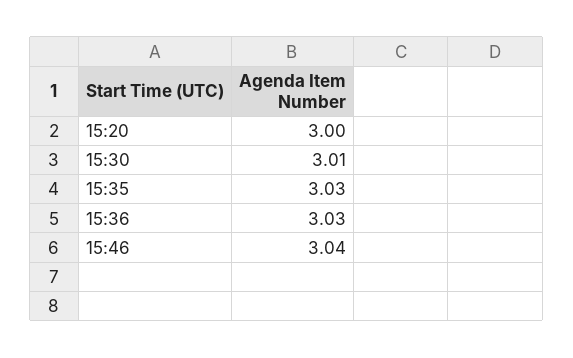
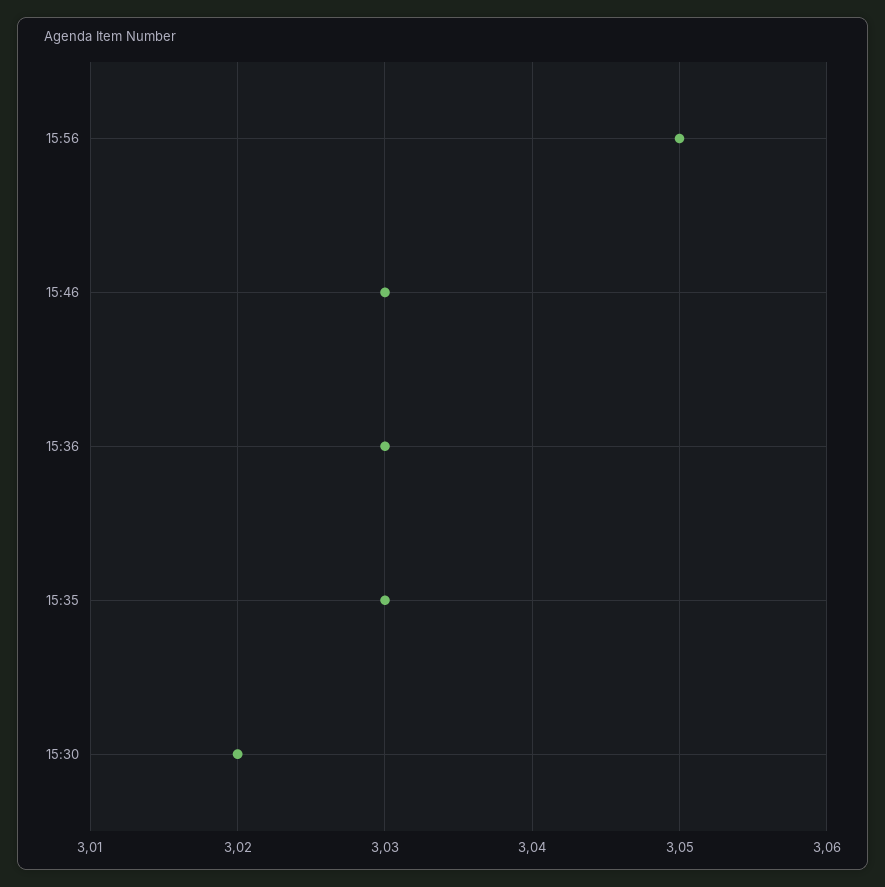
15:20: 3 -> none
15:30: 3.01 -> 3.02
15:46: 3.04 -> 3.03
15:56: none -> 3.05

